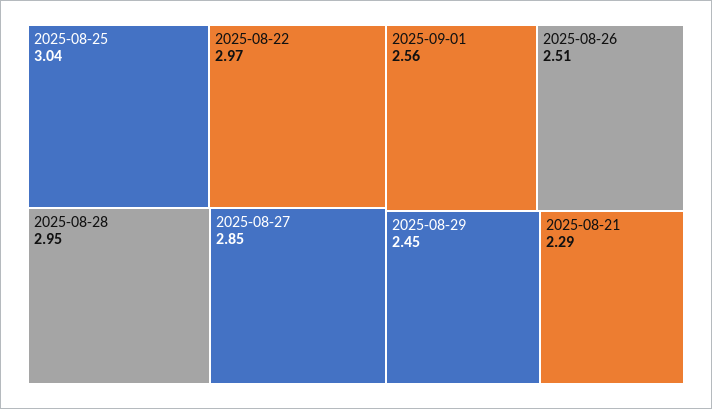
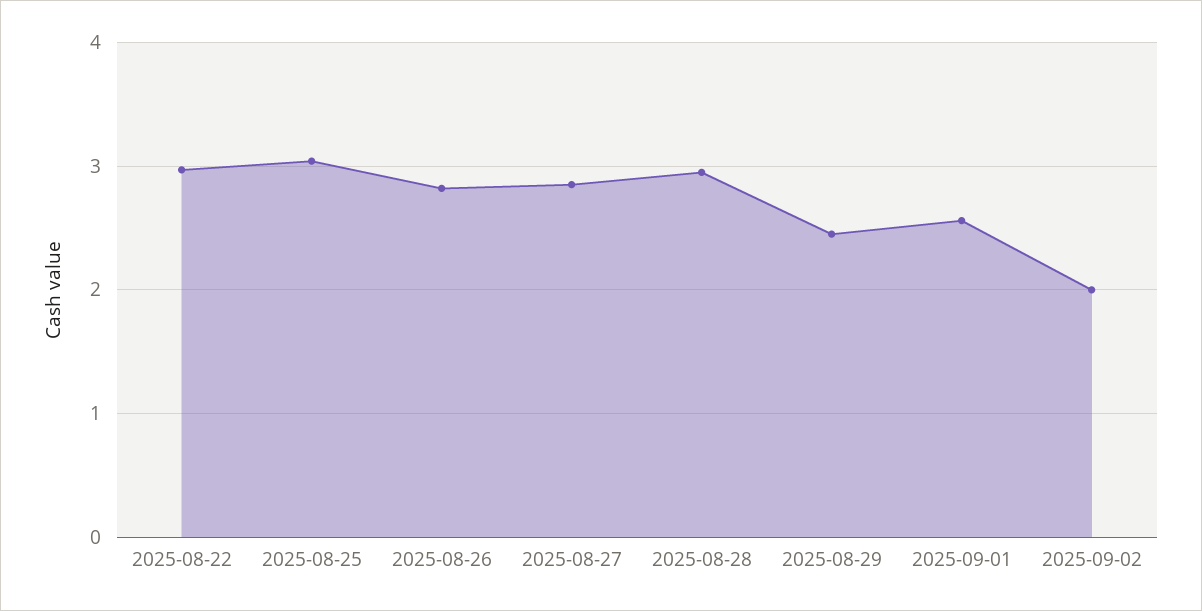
2025-08-26: 2.51 -> 2.8
2025-08-21: 2.29 -> none
2025-09-02: none -> 2

